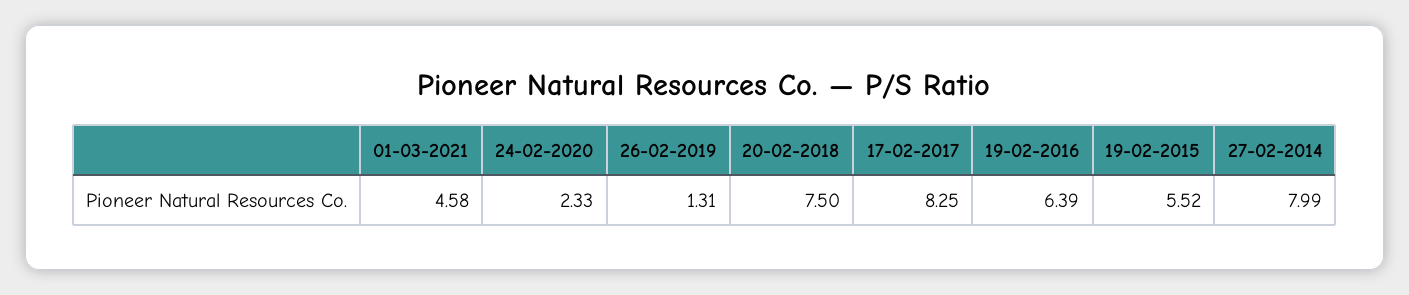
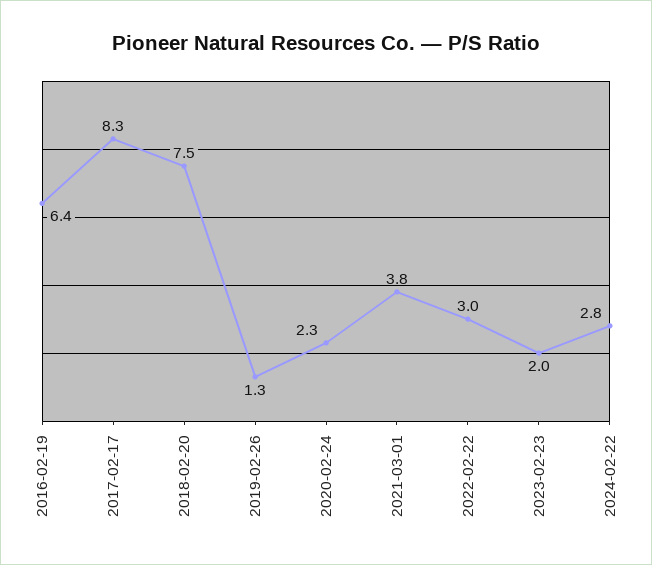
01-03-2021: 4.58 -> 3.8
19-02-2015: 5.52 -> none
27-02-2014: 7.99 -> none
2022-02-22: none -> 3
2023-02-23: none -> 2
2024-02-22: none -> 2.8

